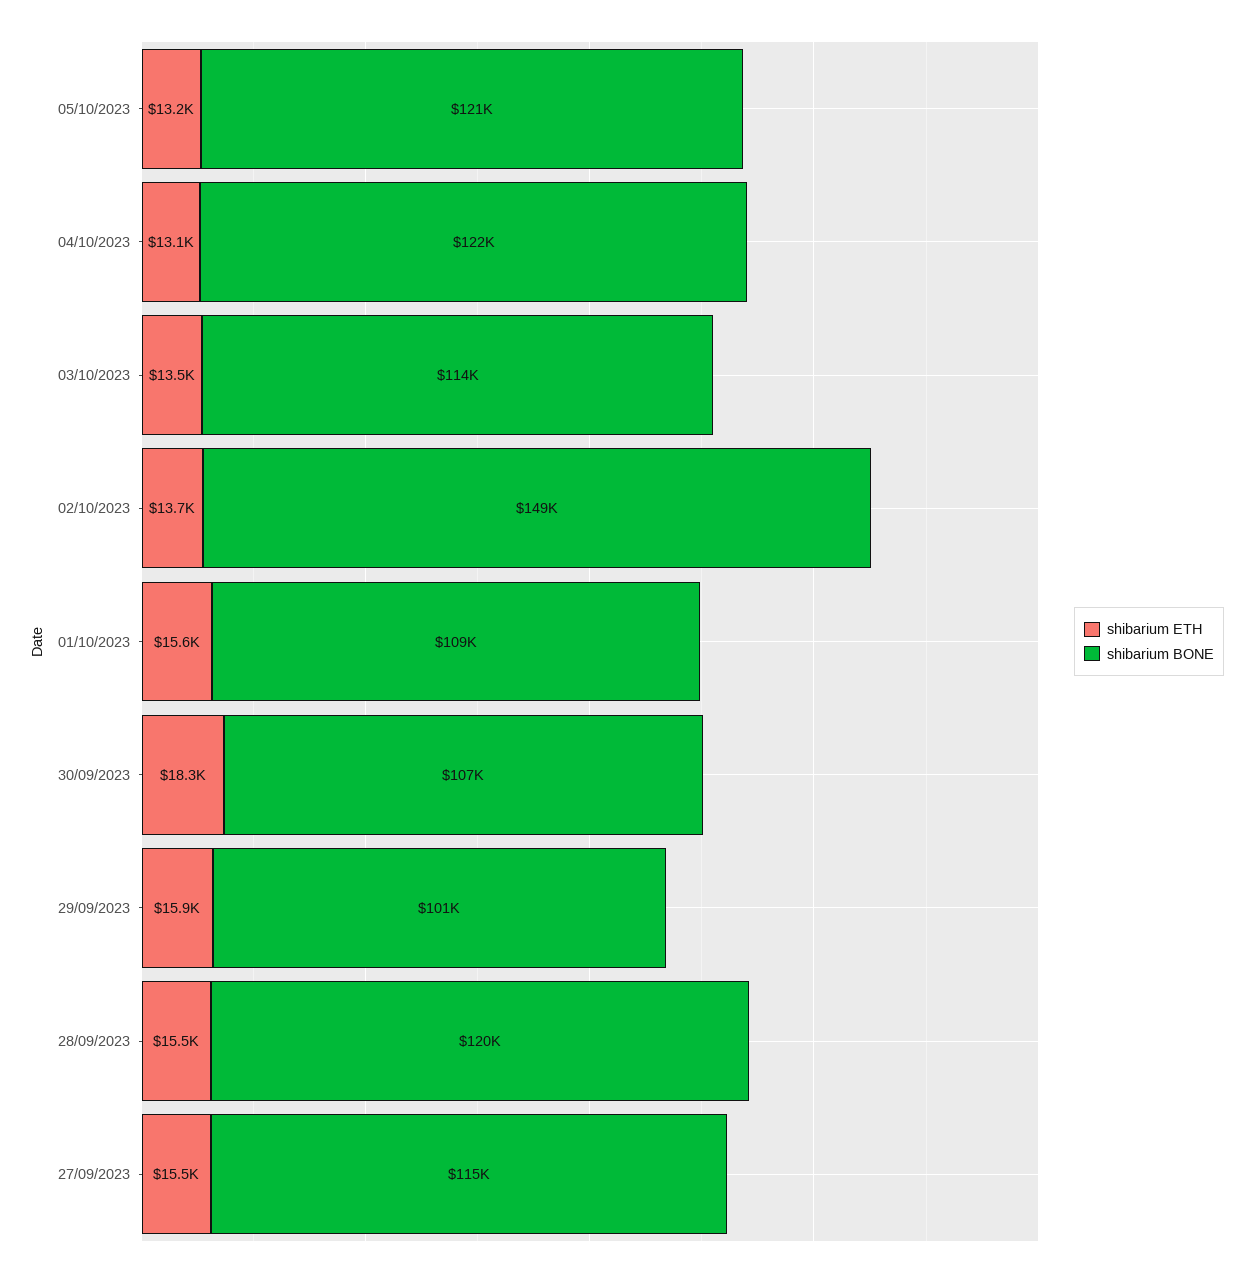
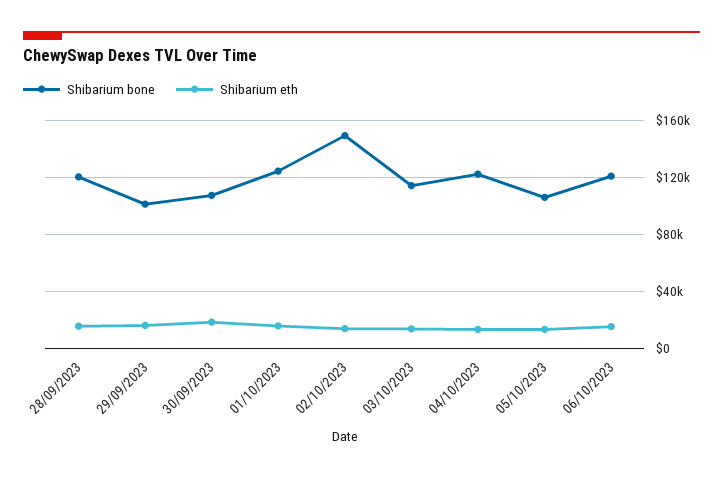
shibarium BONE, 05/10/2023: 121000 -> 105000
shibarium BONE, 01/10/2023: 109000 -> 125000
shibarium ETH, 27/09/2023: 15500 -> none
shibarium BONE, 27/09/2023: 115000 -> none
shibarium BONE, 06/10/2023: none -> 120000
shibarium ETH, 06/10/2023: none -> 15000

